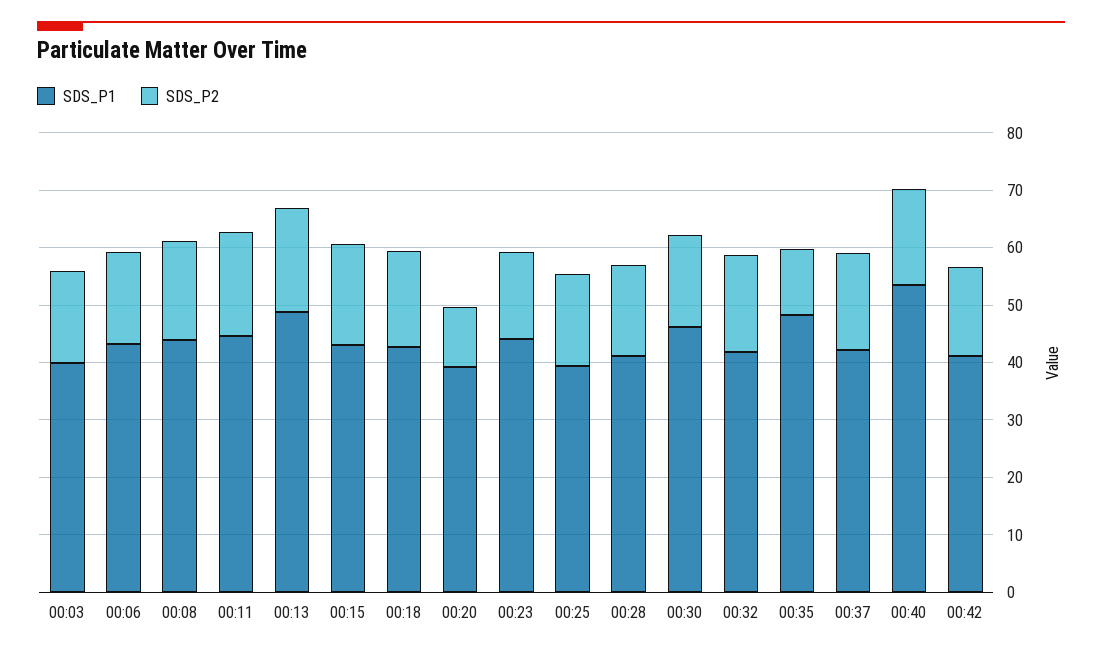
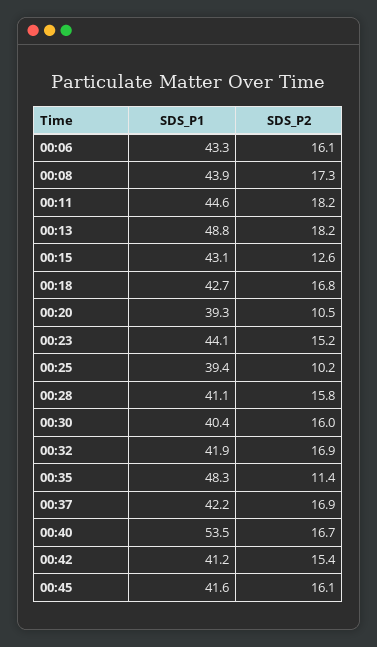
SDS_P1, 00:03: 40 -> none
SDS_P2, 00:03: 16 -> none
SDS_P2, 00:15: 18 -> 12.6
SDS_P2, 00:25: 16 -> 10.2
SDS_P1, 00:30: 46 -> 40.4
SDS_P1, 00:45: none -> 41.6
SDS_P2, 00:45: none -> 16.1

